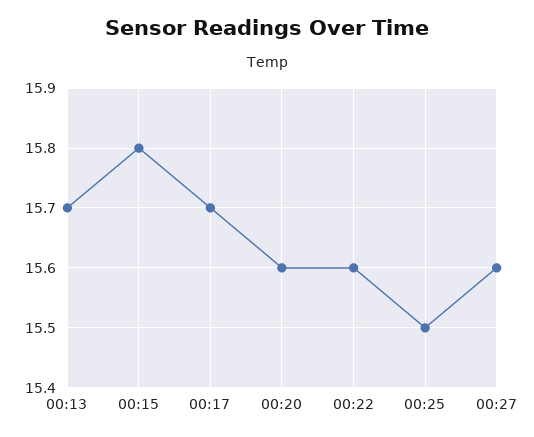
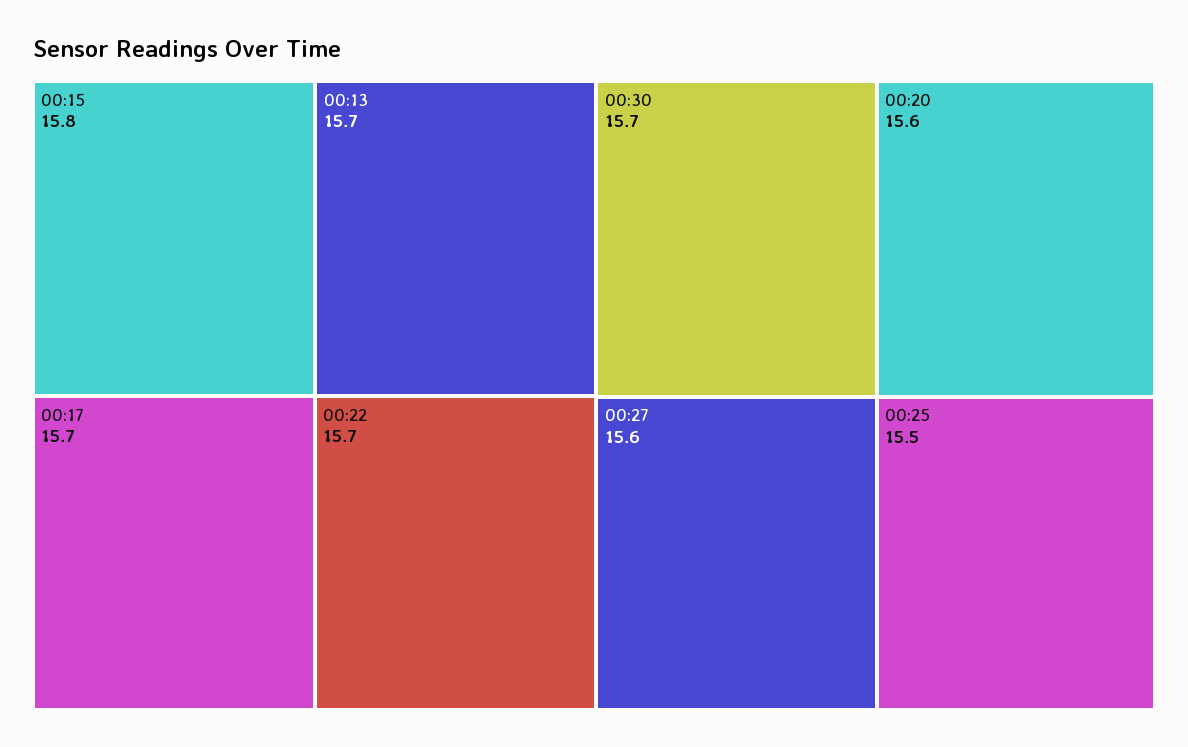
00:22: 15.6 -> 15.7
00:30: none -> 15.7

